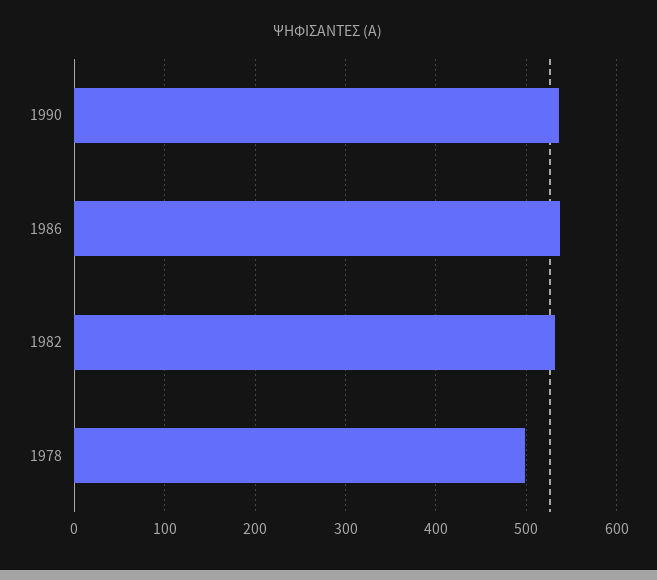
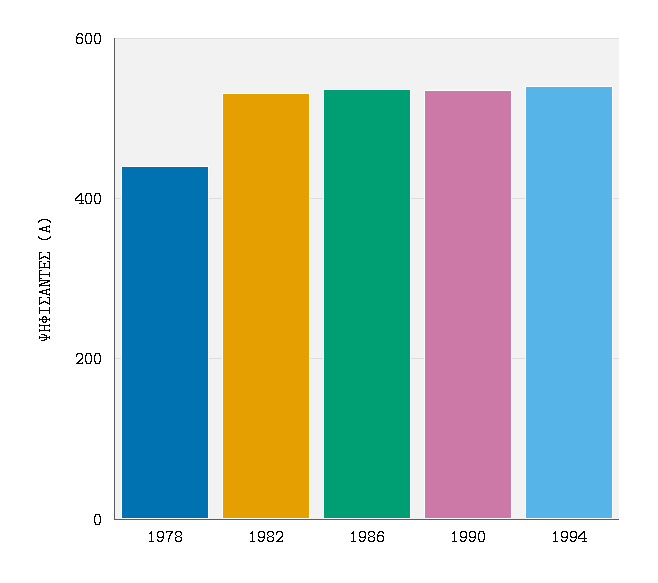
1978: 500 -> 440
1994: none -> 540

